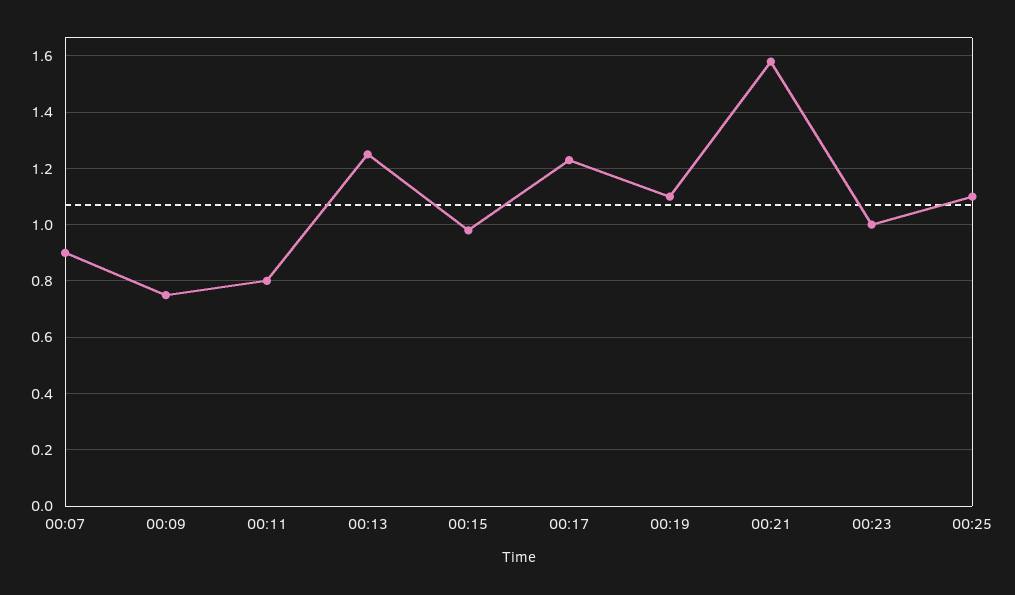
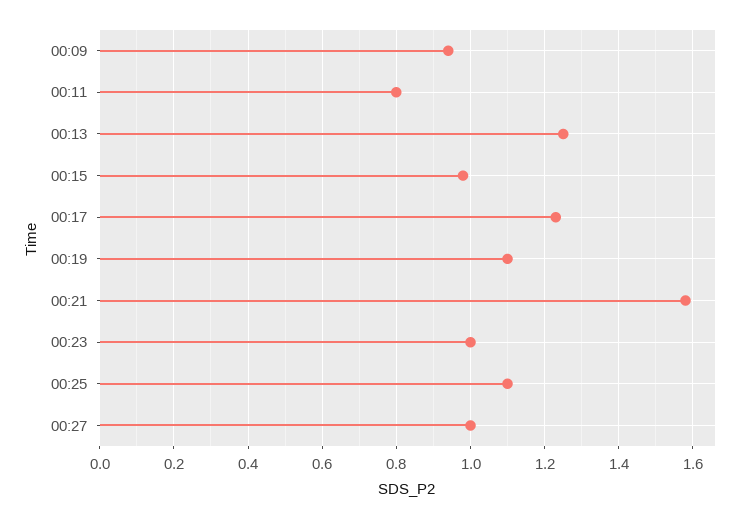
00:07: 0.9 -> none
00:09: 0.75 -> 0.95
00:27: none -> 1

